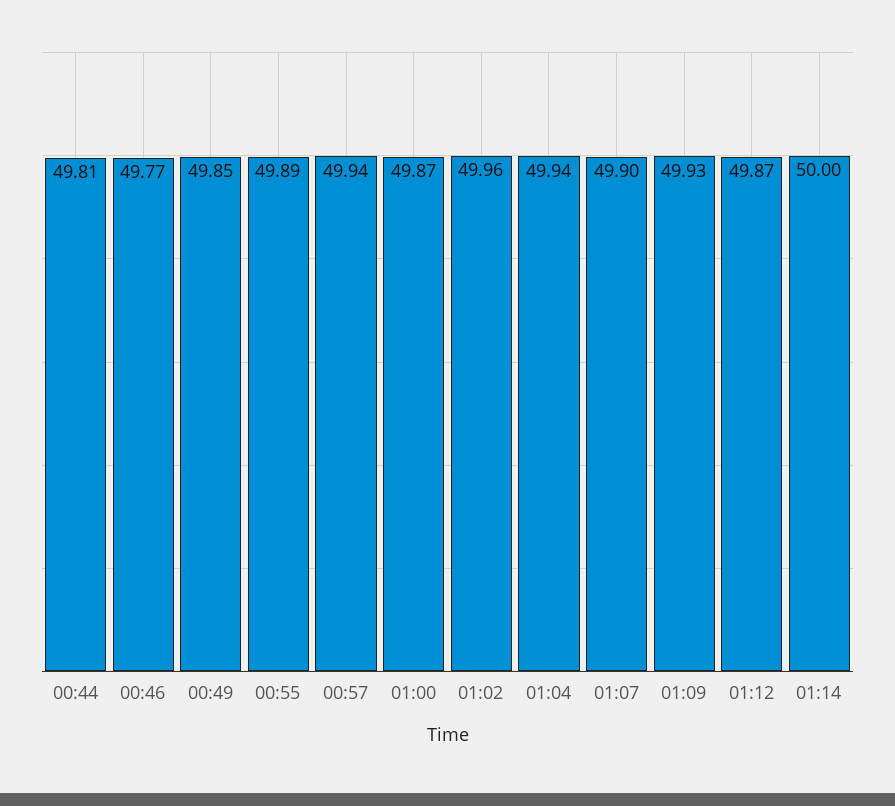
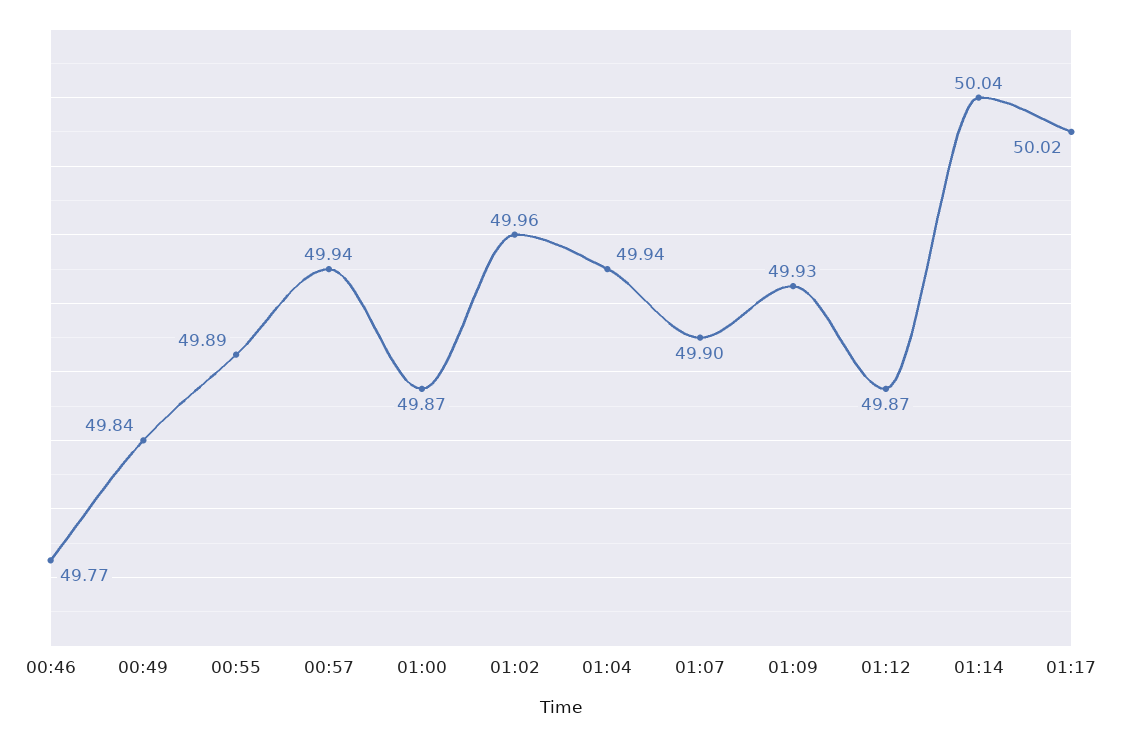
00:44: 49.81 -> none
00:49: 49.85 -> 49.84
01:14: 50 -> 50.04
01:17: none -> 50.02

